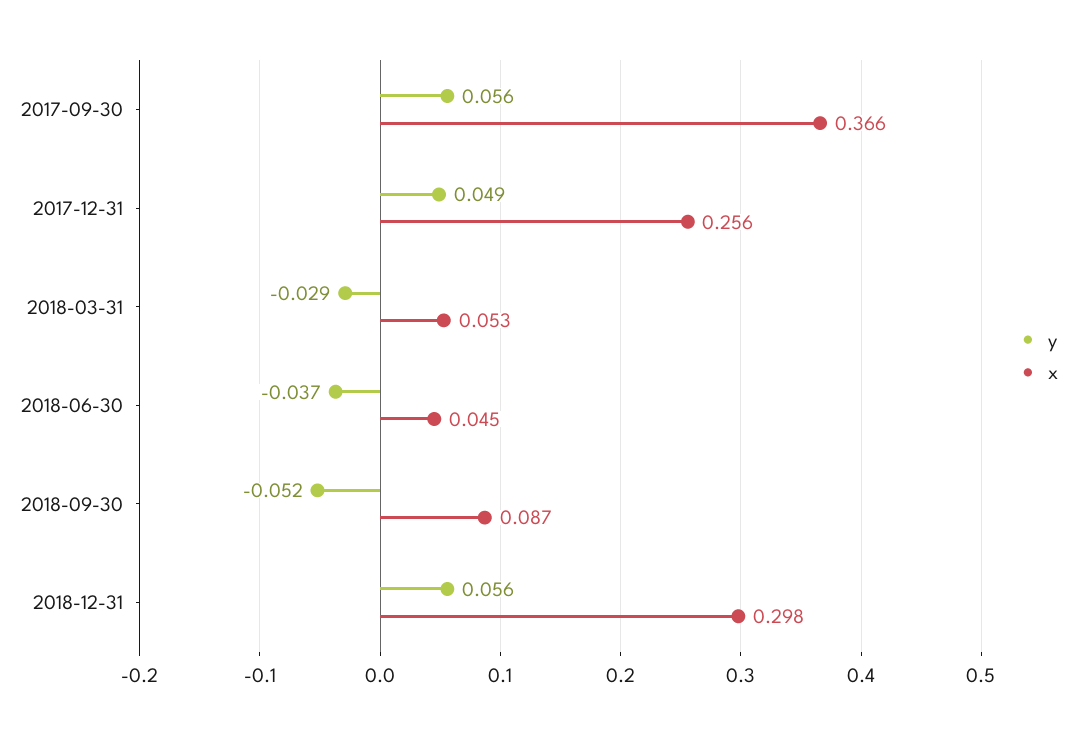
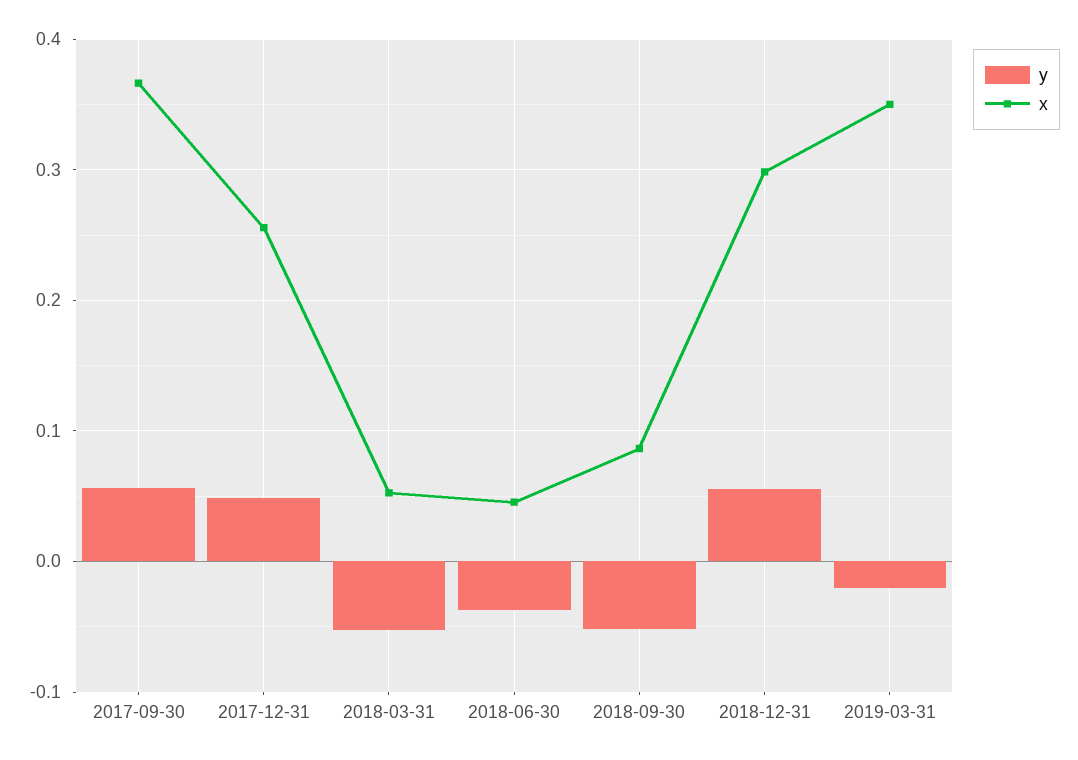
y, 2018-03-31: -0.029 -> -0.05
y, 2019-03-31: none -> -0.02
x, 2019-03-31: none -> 0.35

